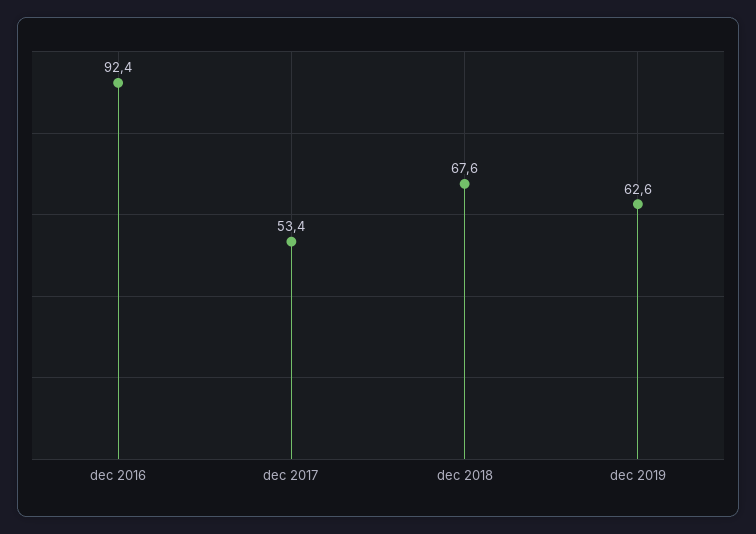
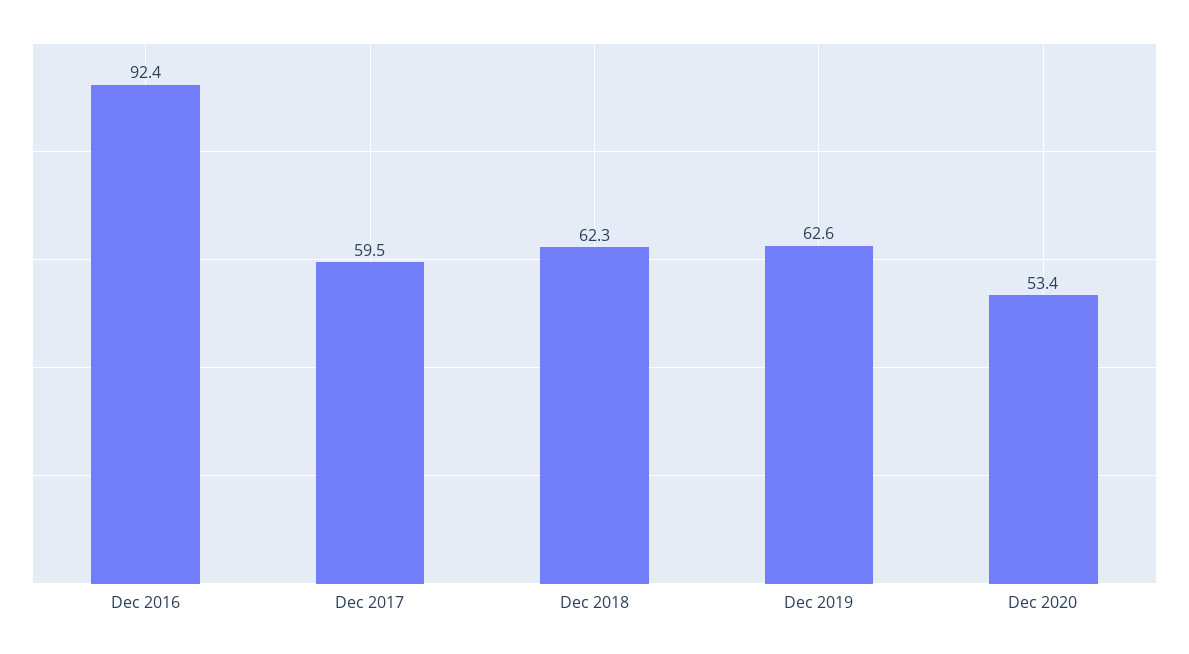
dec 2017: 53.4 -> 59.5
dec 2018: 67.6 -> 62.3
Dec 2020: none -> 53.4

